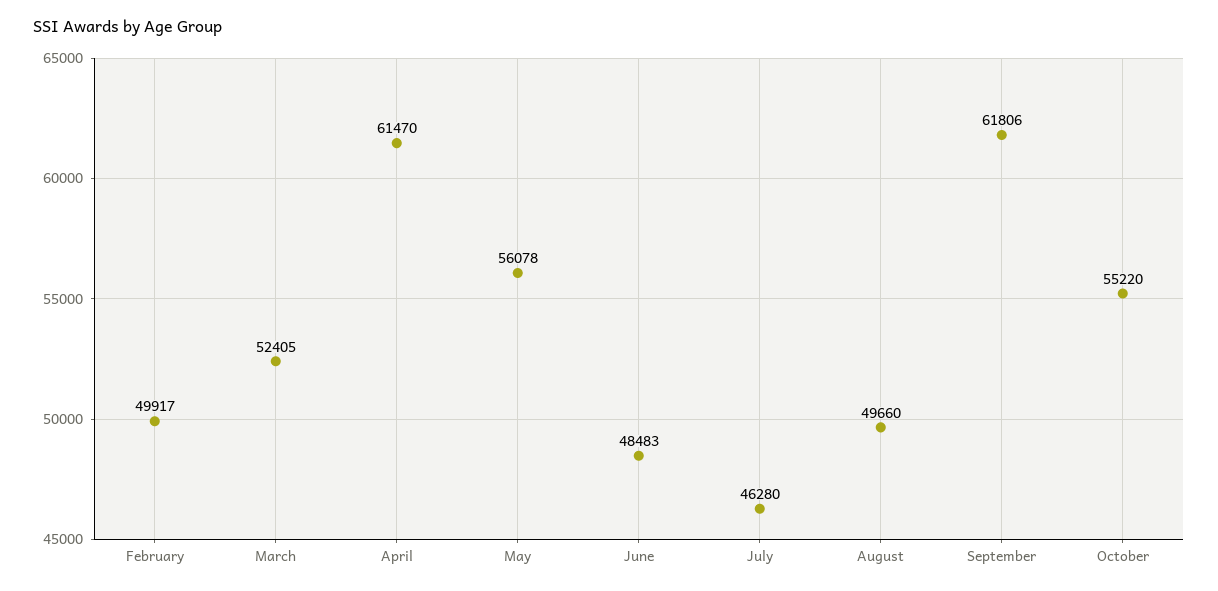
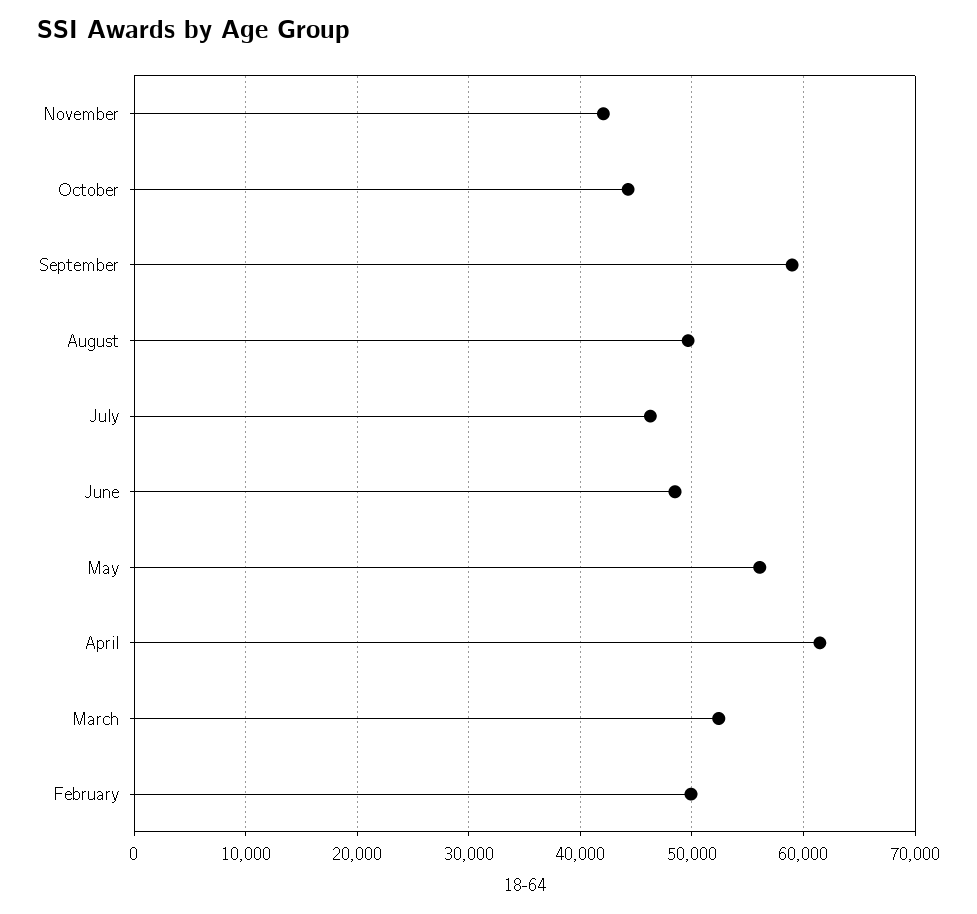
September: 61806 -> 59000
October: 55220 -> 44000
November: none -> 42000

